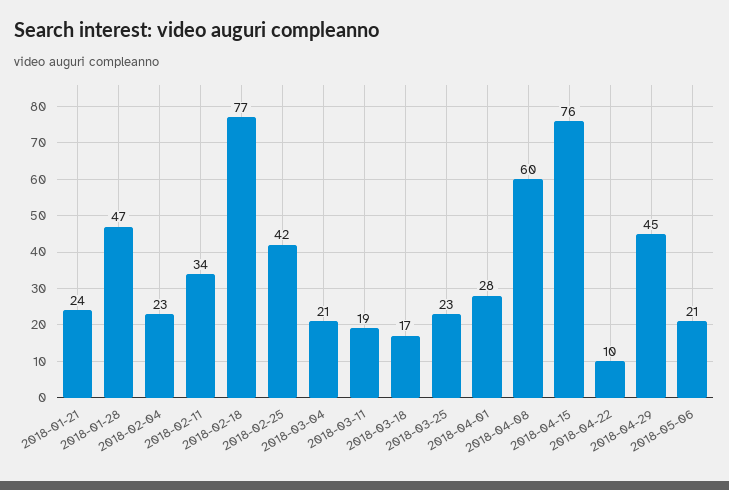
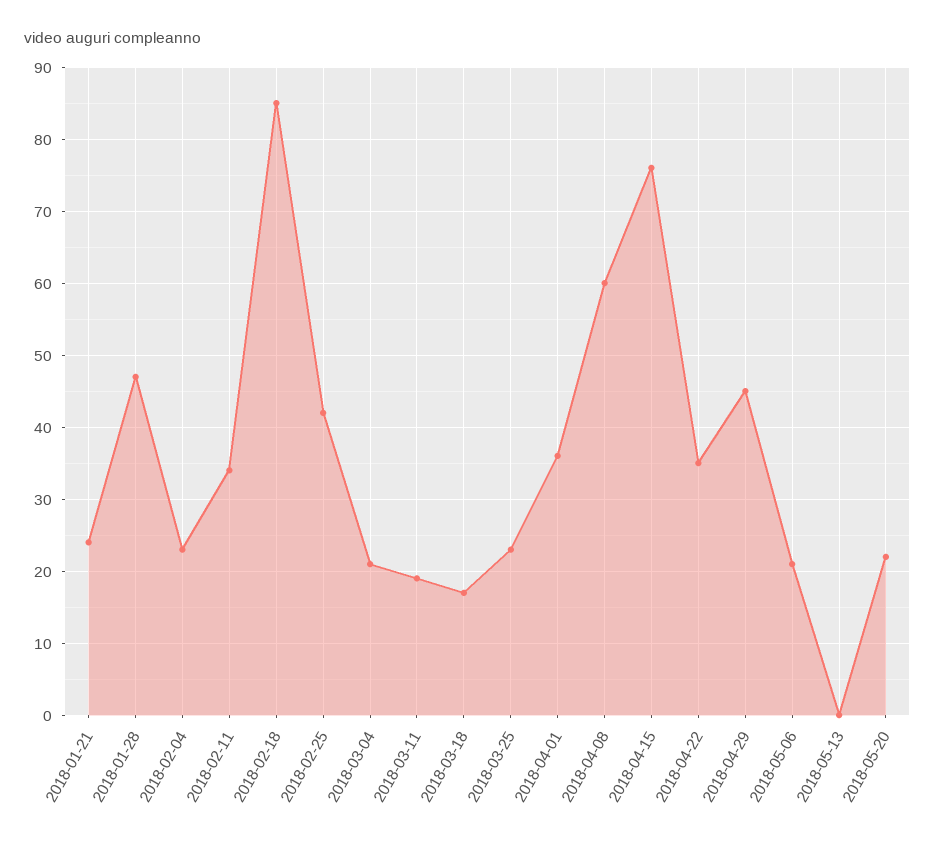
2018-02-18: 77 -> 85
2018-04-01: 28 -> 36
2018-04-22: 10 -> 35
2018-05-13: none -> 0
2018-05-20: none -> 22

